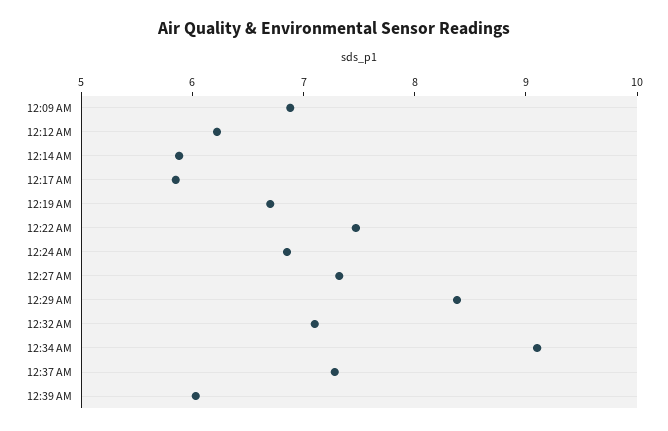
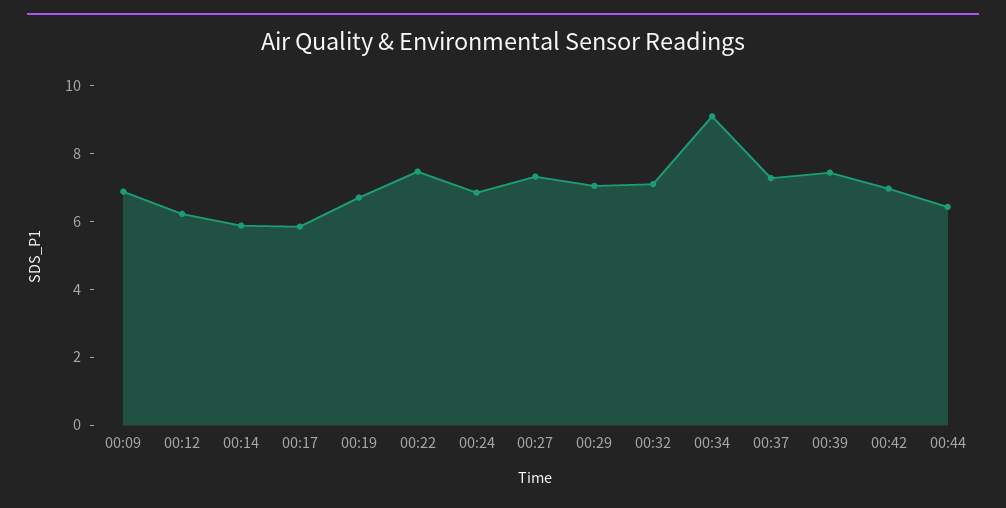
12:29 AM: 8.4 -> 7
12:39 AM: 6 -> 7.5
00:42: none -> 7
00:44: none -> 6.5

